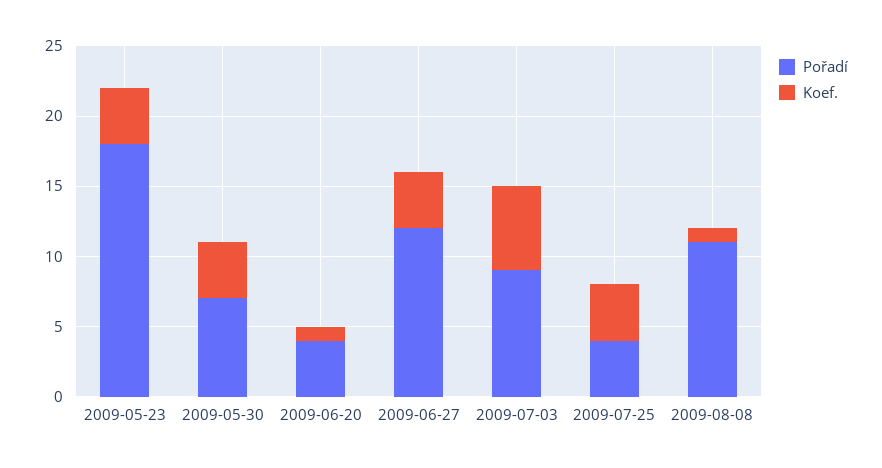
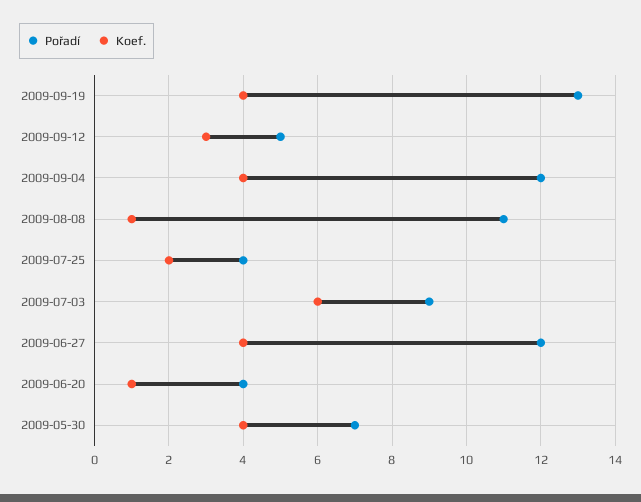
Pořadí, 2009-05-23: 18 -> none
Koef., 2009-05-23: 4 -> none
Koef., 2009-07-25: 4 -> 2
Pořadí, 2009-09-19: none -> 13
Koef., 2009-09-19: none -> 4
Pořadí, 2009-09-12: none -> 5
Koef., 2009-09-12: none -> 3
Pořadí, 2009-09-04: none -> 12
Koef., 2009-09-04: none -> 4

